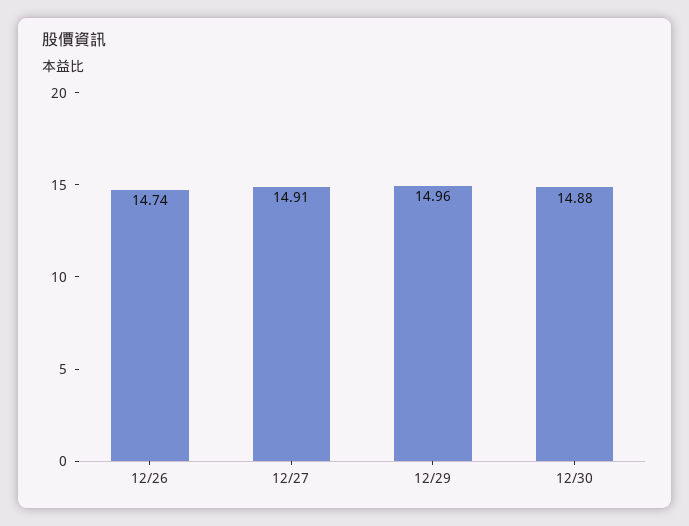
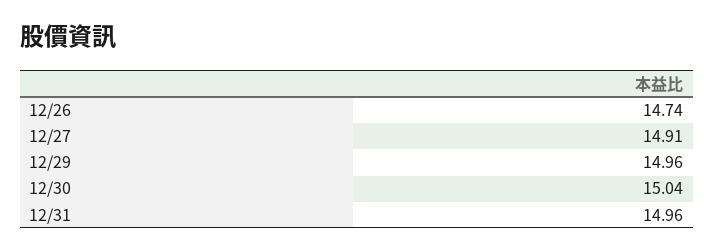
12/30: 14.88 -> 15.04
12/31: none -> 14.96

